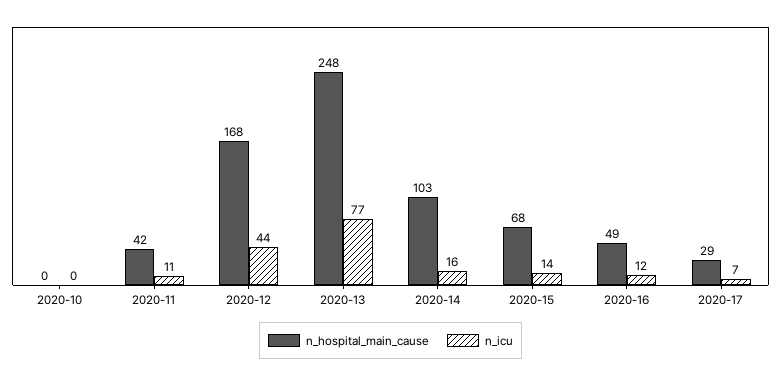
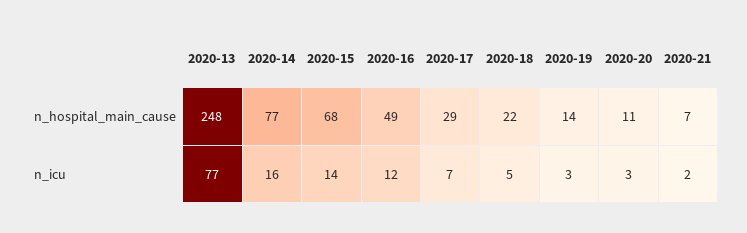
n_hospital_main_cause, 2020-10: 0 -> none
n_icu, 2020-10: 0 -> none
n_hospital_main_cause, 2020-11: 42 -> none
n_icu, 2020-11: 11 -> none
n_hospital_main_cause, 2020-12: 168 -> none
n_icu, 2020-12: 44 -> none
n_hospital_main_cause, 2020-14: 103 -> 77
n_hospital_main_cause, 2020-18: none -> 22
n_hospital_main_cause, 2020-19: none -> 14
n_hospital_main_cause, 2020-20: none -> 11
n_hospital_main_cause, 2020-21: none -> 7
n_icu, 2020-18: none -> 5
n_icu, 2020-19: none -> 3
n_icu, 2020-20: none -> 3
n_icu, 2020-21: none -> 2

